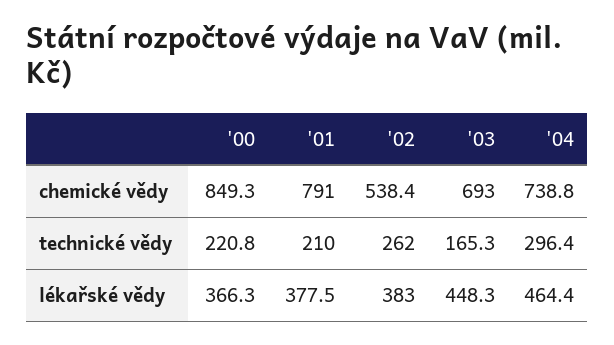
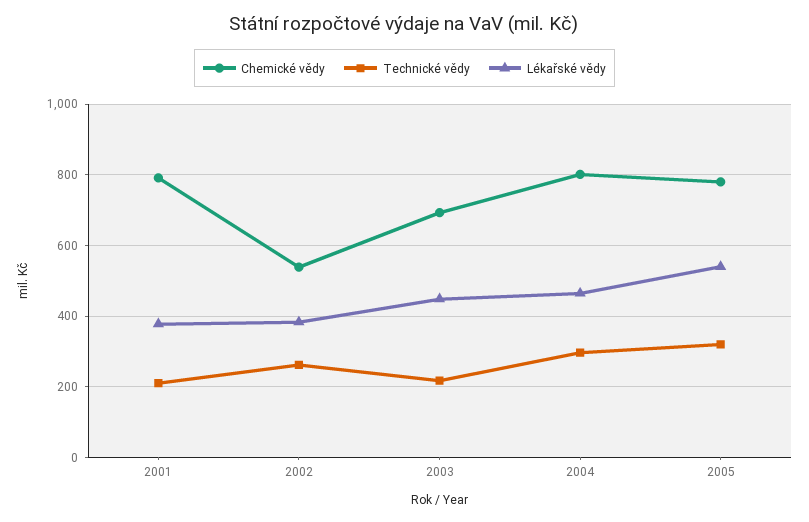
chemické vědy, '00: 849.3 -> none
chemické vědy, '04: 738.8 -> 800
technické vědy, '00: 220.8 -> none
technické vědy, '03: 165.3 -> 220
lékařské vědy, '00: 366.3 -> none
chemické vědy, 2005: none -> 780
technické vědy, 2005: none -> 320
lékařské vědy, 2005: none -> 540

